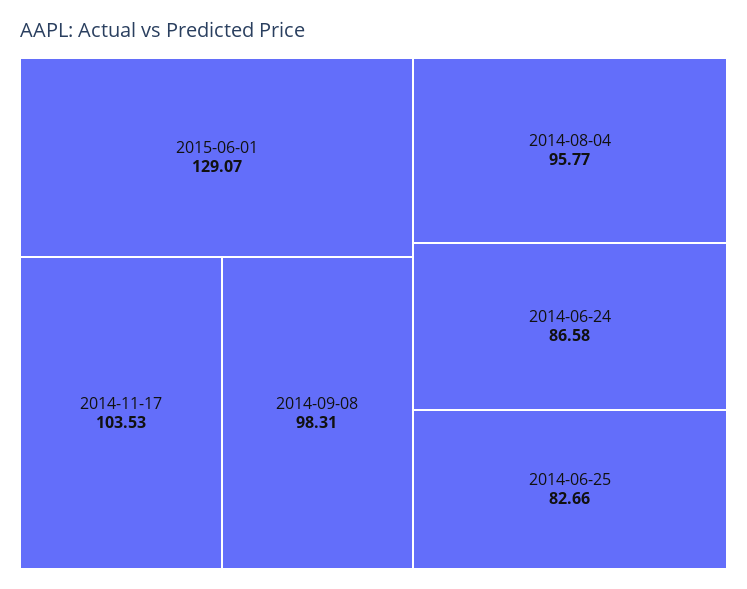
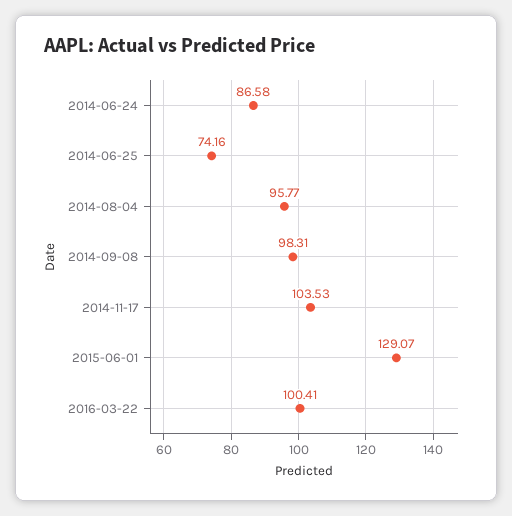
2014-06-25: 82.66 -> 74.16
2016-03-22: none -> 100.41

